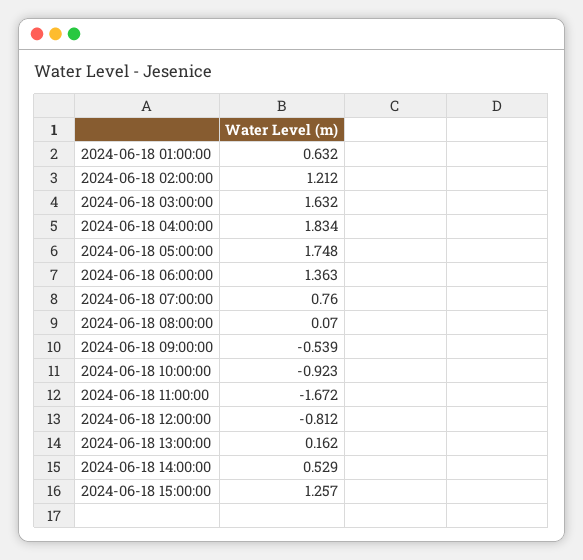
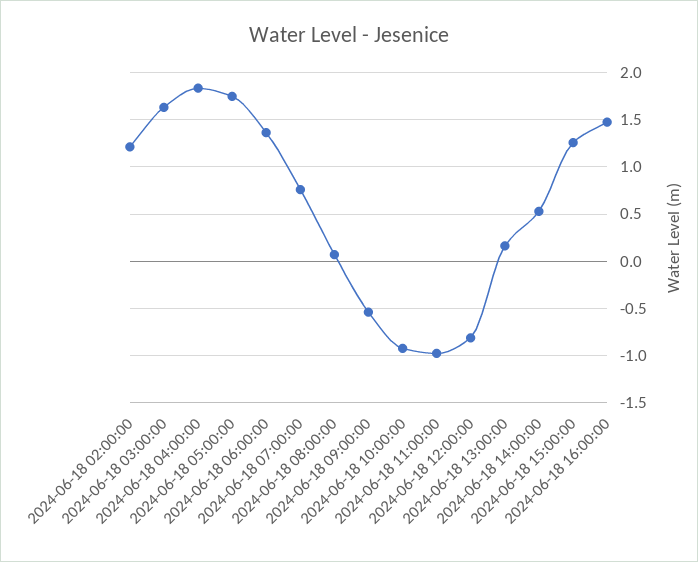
2024-06-18 01:00:00: 0.632 -> none
2024-06-18 11:00:00: -1.672 -> -1
2024-06-18 16:00:00: none -> 1.5

